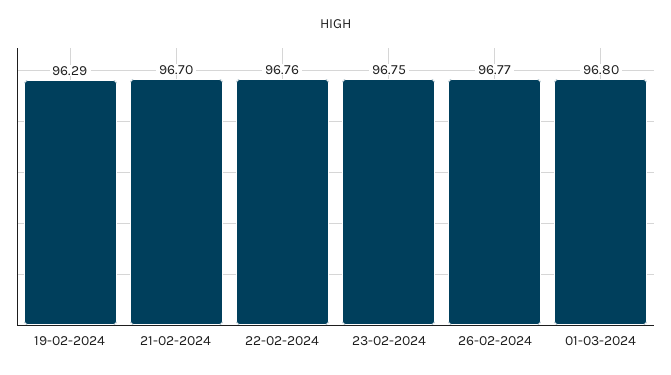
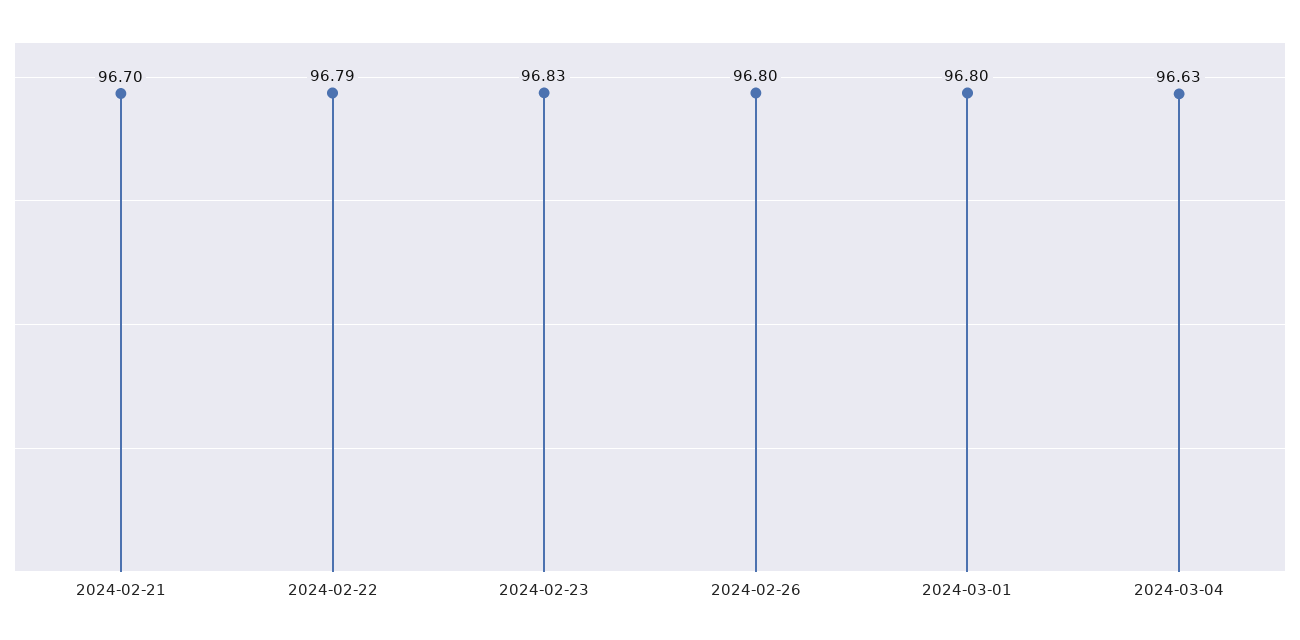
19-02-2024: 96.29 -> none
22-02-2024: 96.76 -> 96.79
23-02-2024: 96.75 -> 96.83
26-02-2024: 96.77 -> 96.8
2024-03-04: none -> 96.63

